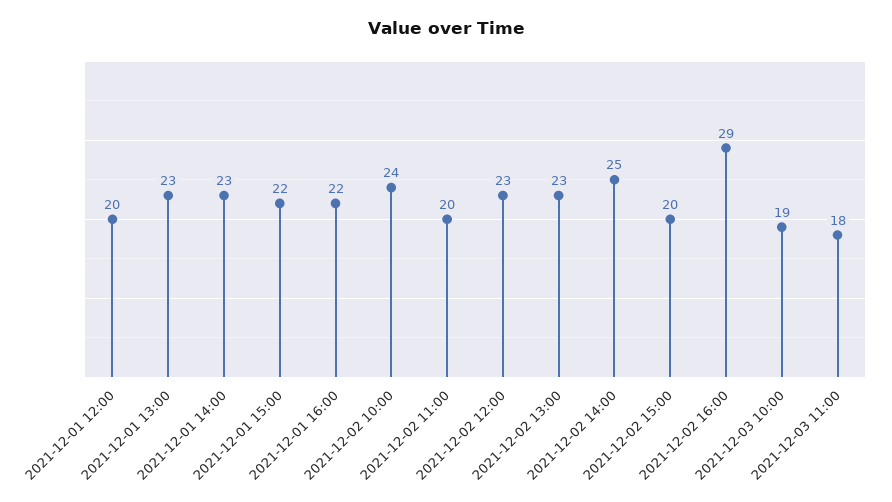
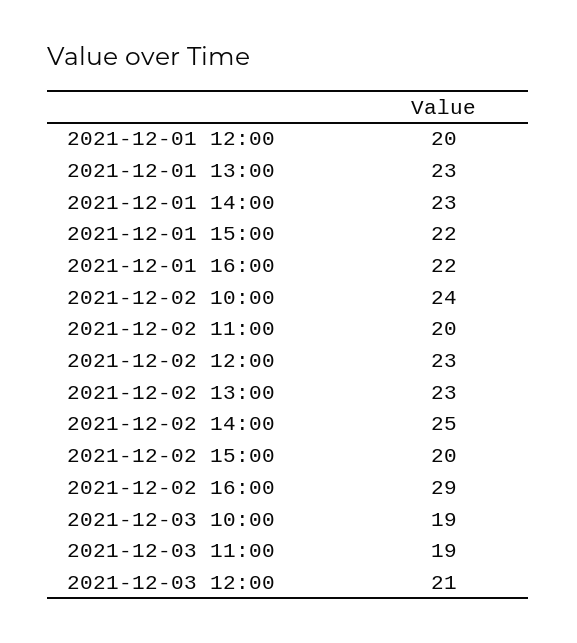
2021-12-03 11:00: 18 -> 19
2021-12-03 12:00: none -> 21

